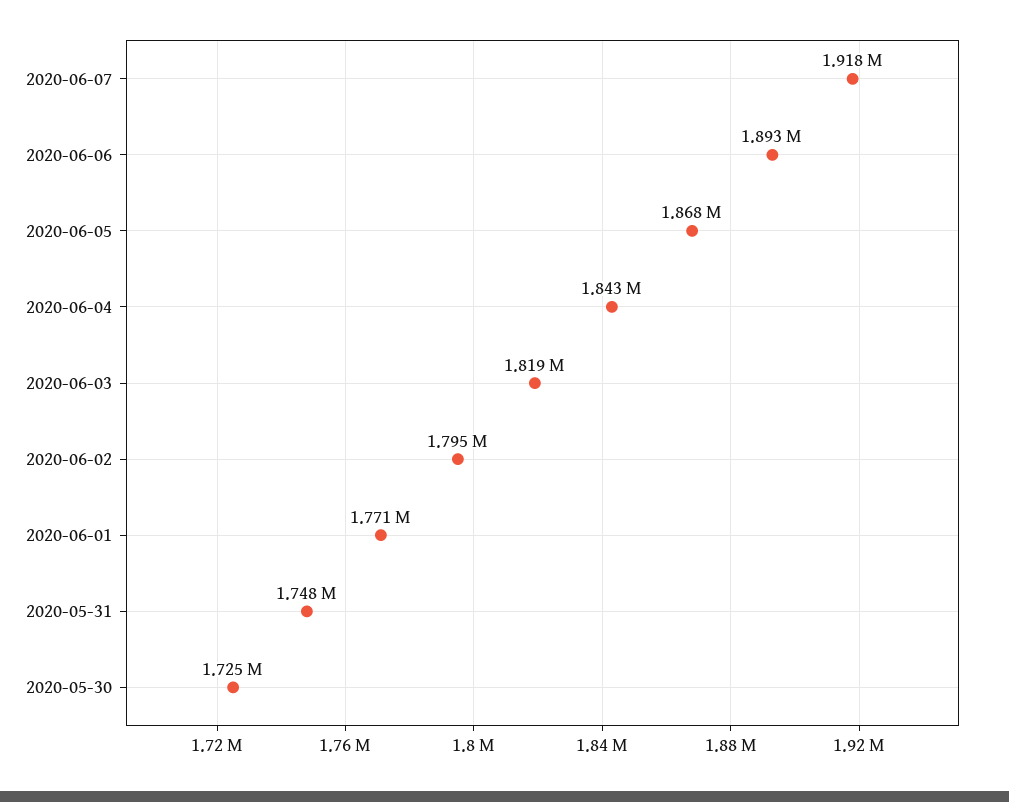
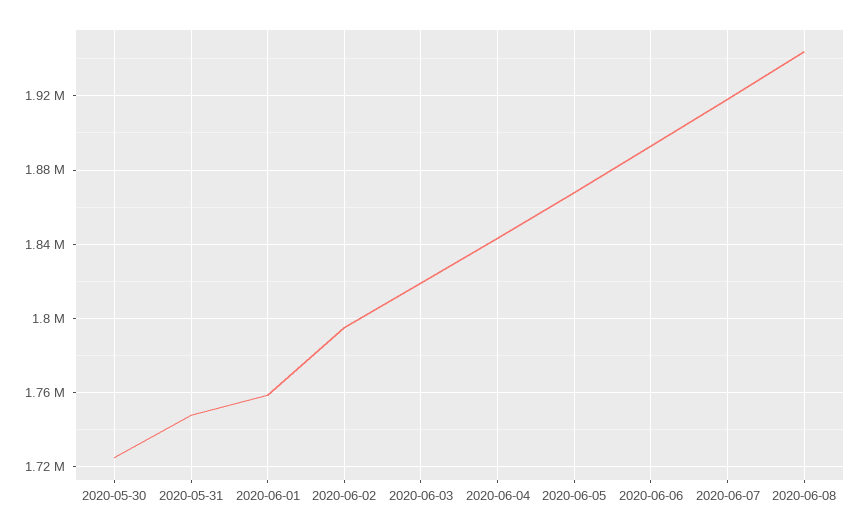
2020-06-01: 1771000 -> 1760000
2020-06-08: none -> 1945000

